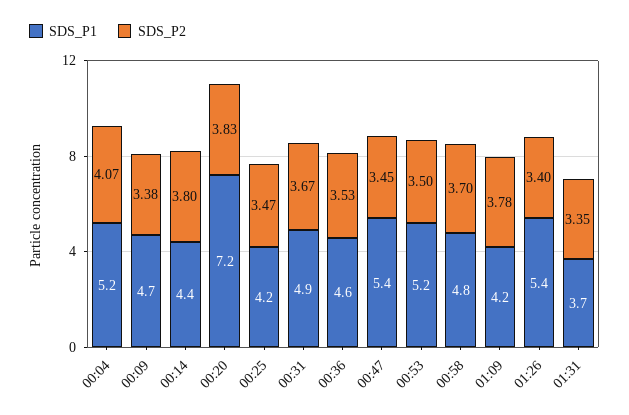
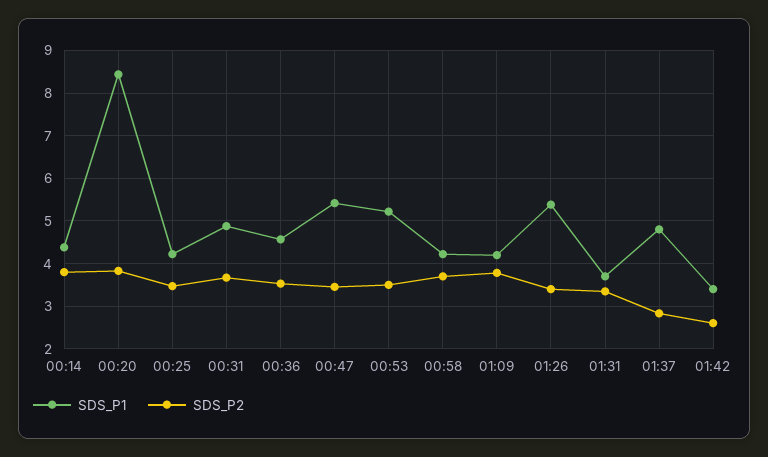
SDS_P1, 00:04: 5.2 -> none
SDS_P2, 00:04: 4.07 -> none
SDS_P1, 00:09: 4.7 -> none
SDS_P2, 00:09: 3.38 -> none
SDS_P1, 00:20: 7.2 -> 8.4
SDS_P1, 00:58: 4.8 -> 4.2
SDS_P1, 01:37: none -> 4.8
SDS_P2, 01:37: none -> 2.8
SDS_P1, 01:42: none -> 3.4
SDS_P2, 01:42: none -> 2.6

